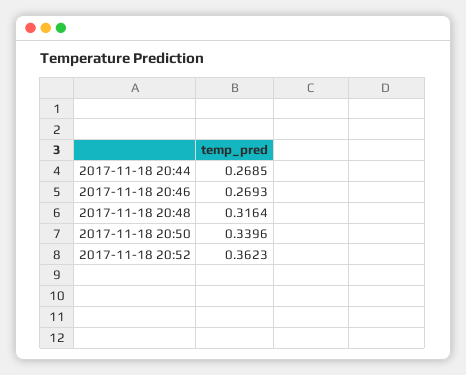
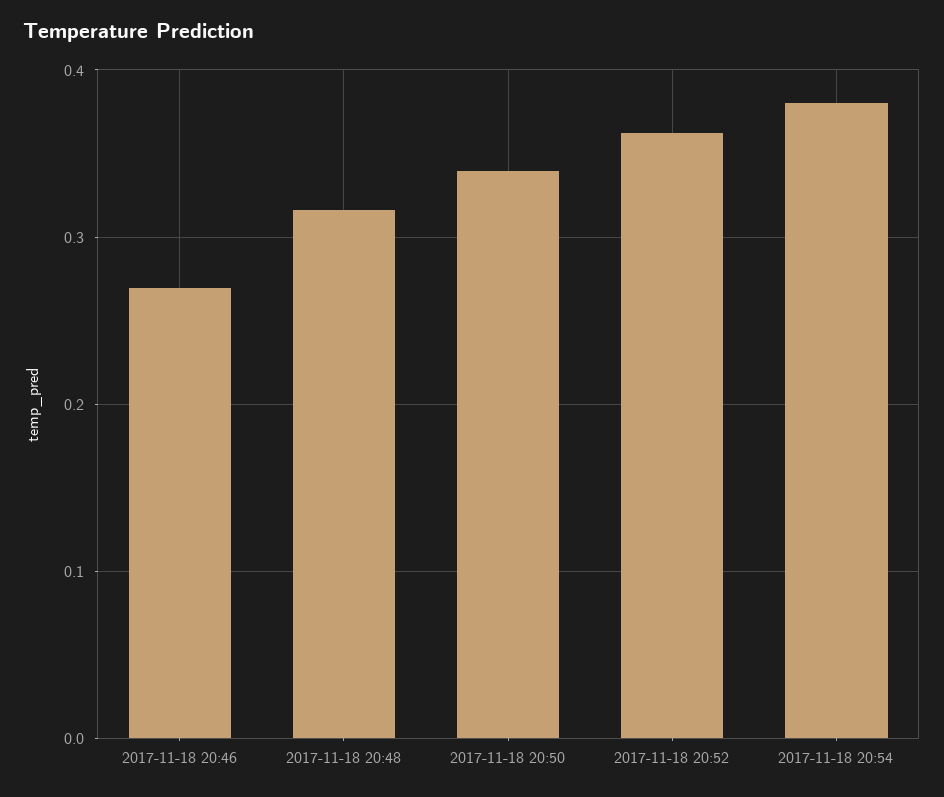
2017-11-18 20:44: 0.2685 -> none
2017-11-18 20:54: none -> 0.38

